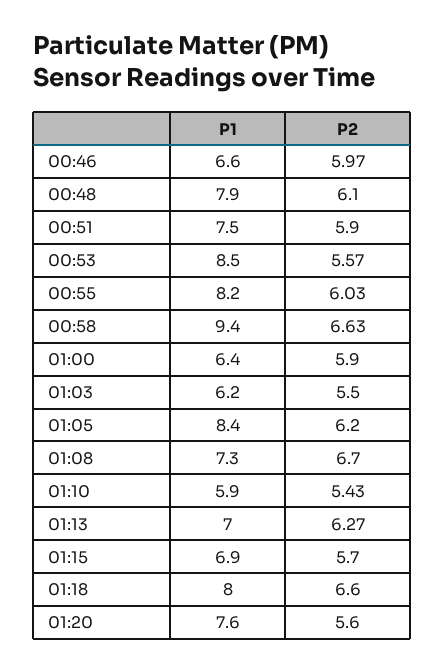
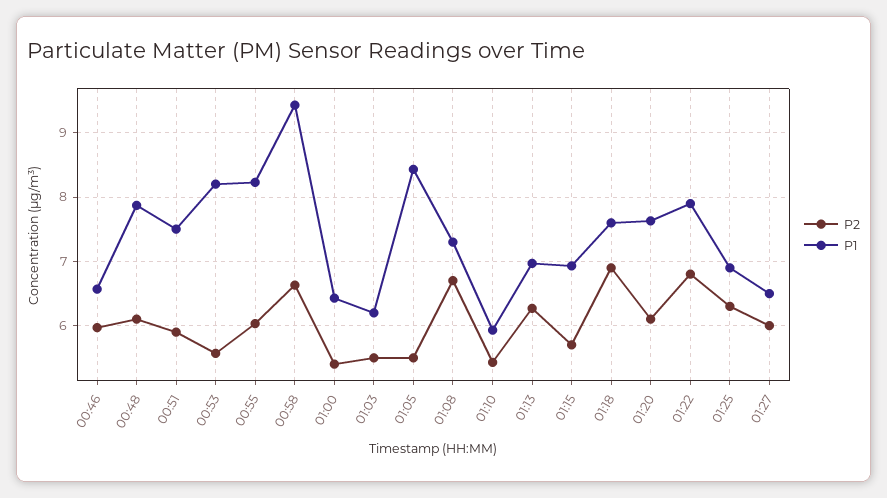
P1, 00:53: 8.5 -> 8.2
P2, 01:00: 5.9 -> 5.4
P2, 01:05: 6.2 -> 5.5
P1, 01:18: 8 -> 7.6
P2, 01:18: 6.6 -> 6.9
P2, 01:20: 5.6 -> 6.1
P2, 01:22: none -> 6.8
P1, 01:22: none -> 7.9
P2, 01:25: none -> 6.3
P1, 01:25: none -> 6.9
P2, 01:27: none -> 6
P1, 01:27: none -> 6.5

